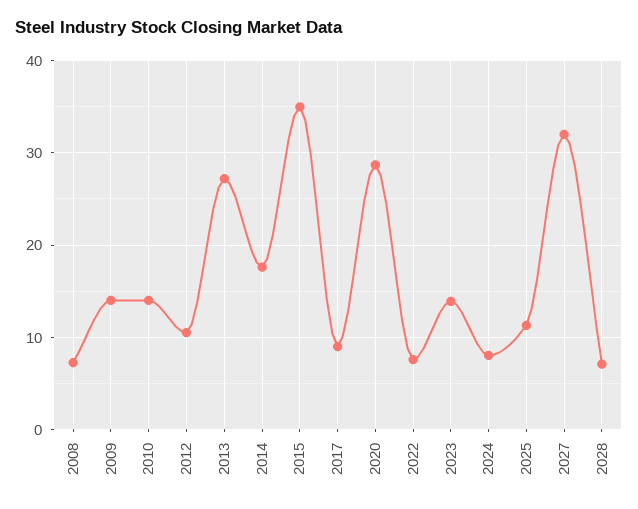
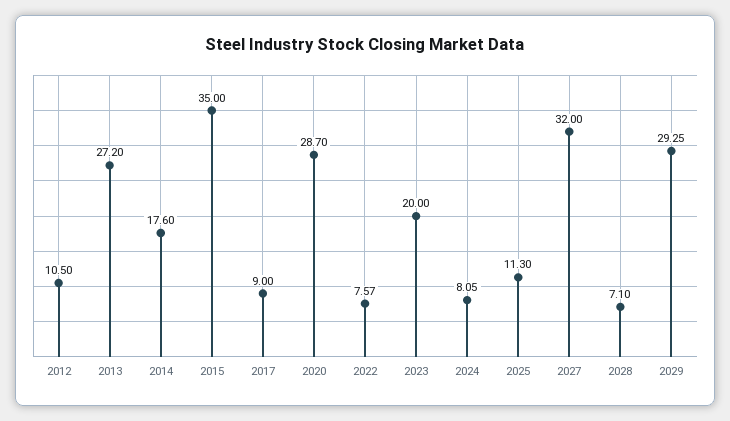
2008: 7 -> none
2009: 14 -> none
2010: 14 -> none
2023: 14 -> 20
2029: none -> 29.25

